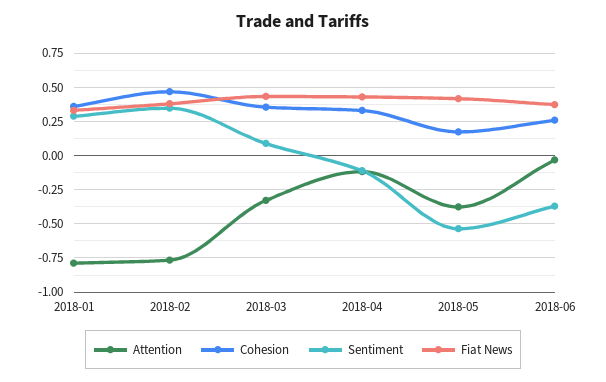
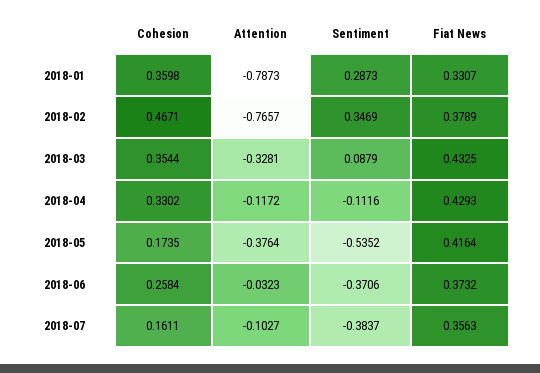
Cohesion, 2018-07: none -> 0.1611
Attention, 2018-07: none -> -0.1027
Sentiment, 2018-07: none -> -0.3837
Fiat News, 2018-07: none -> 0.3563

